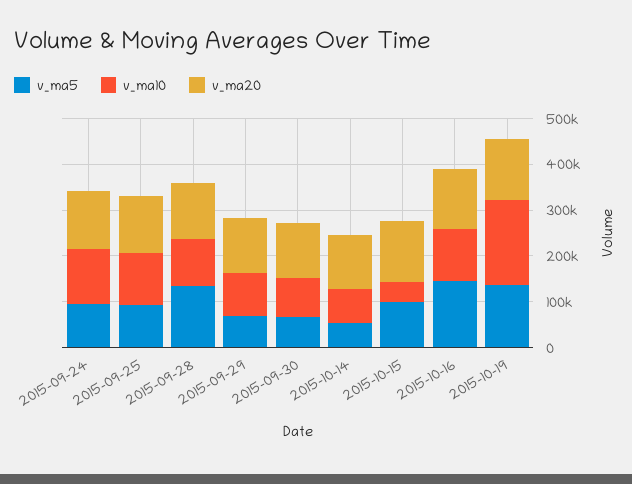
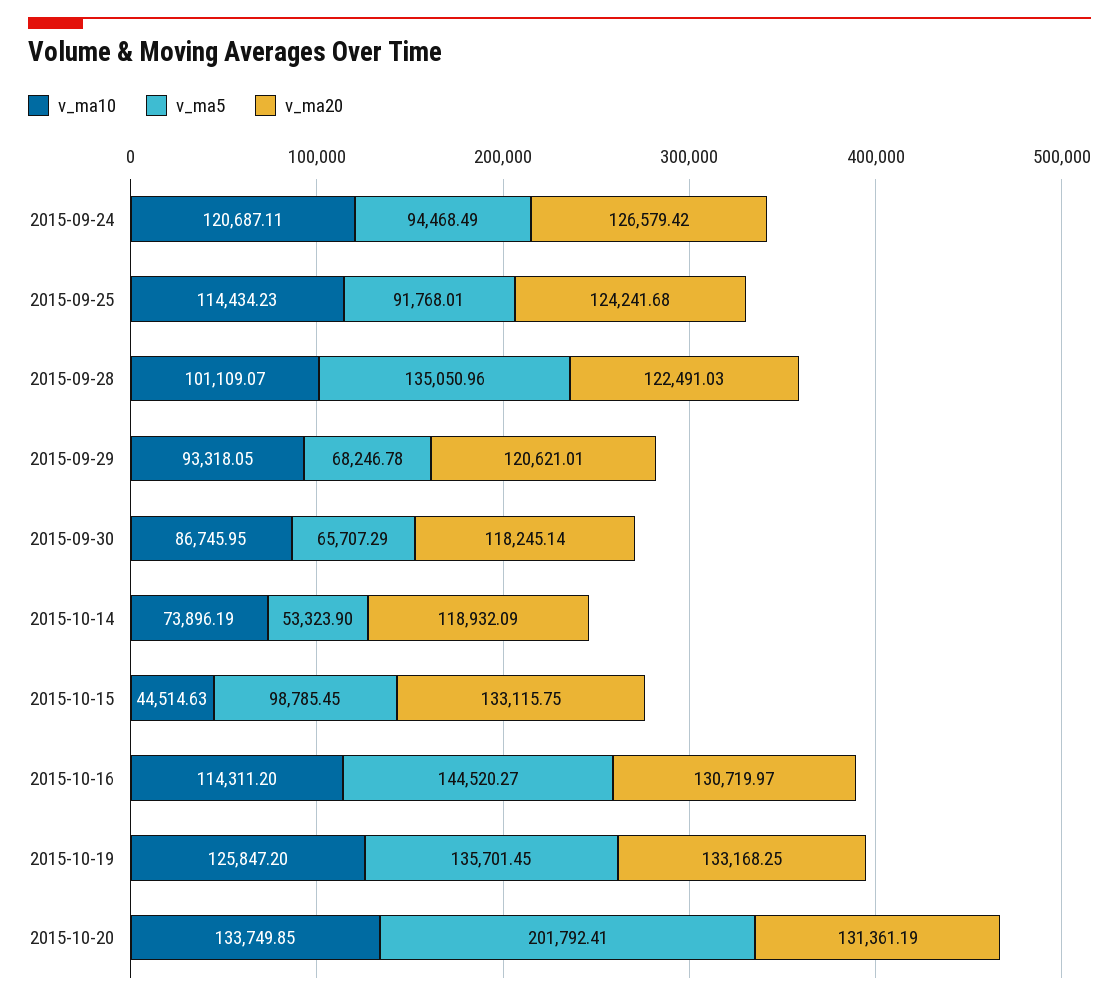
v_ma10, 2015-10-19: 180000 -> 125847.2
v_ma10, 2015-10-20: none -> 133749.85
v_ma5, 2015-10-20: none -> 201792.41
v_ma20, 2015-10-20: none -> 131361.19

